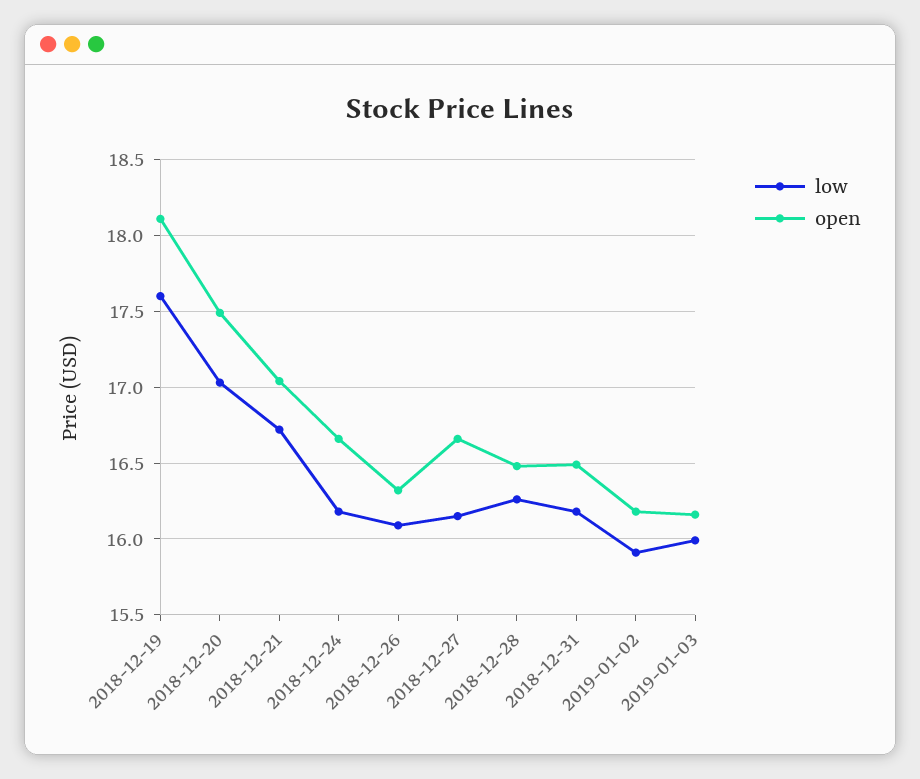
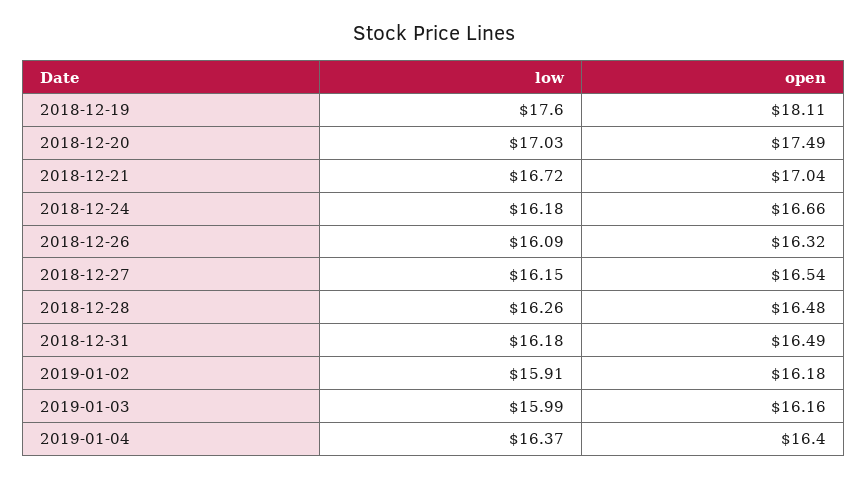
open, 2018-12-27: 16.65 -> 16.54
low, 2019-01-04: none -> 16.37
open, 2019-01-04: none -> 16.4

